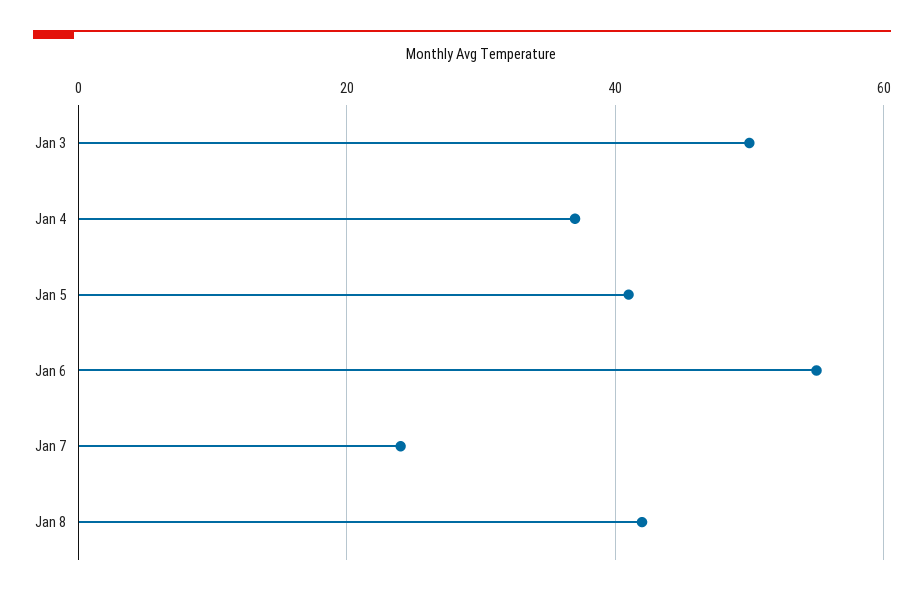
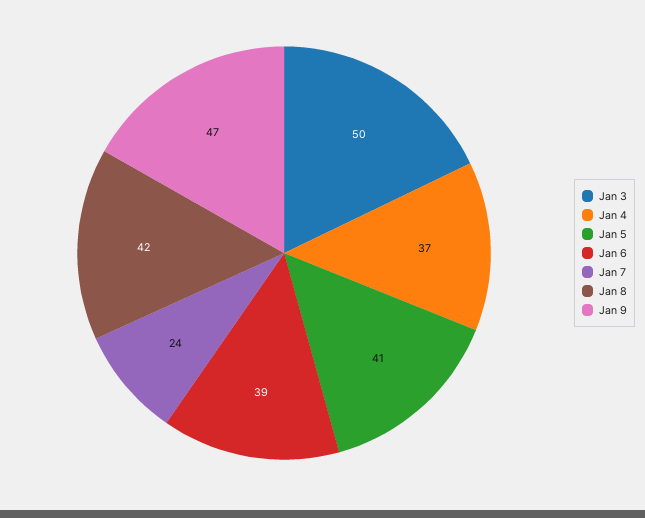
Jan 6: 55 -> 39
Jan 9: none -> 47

